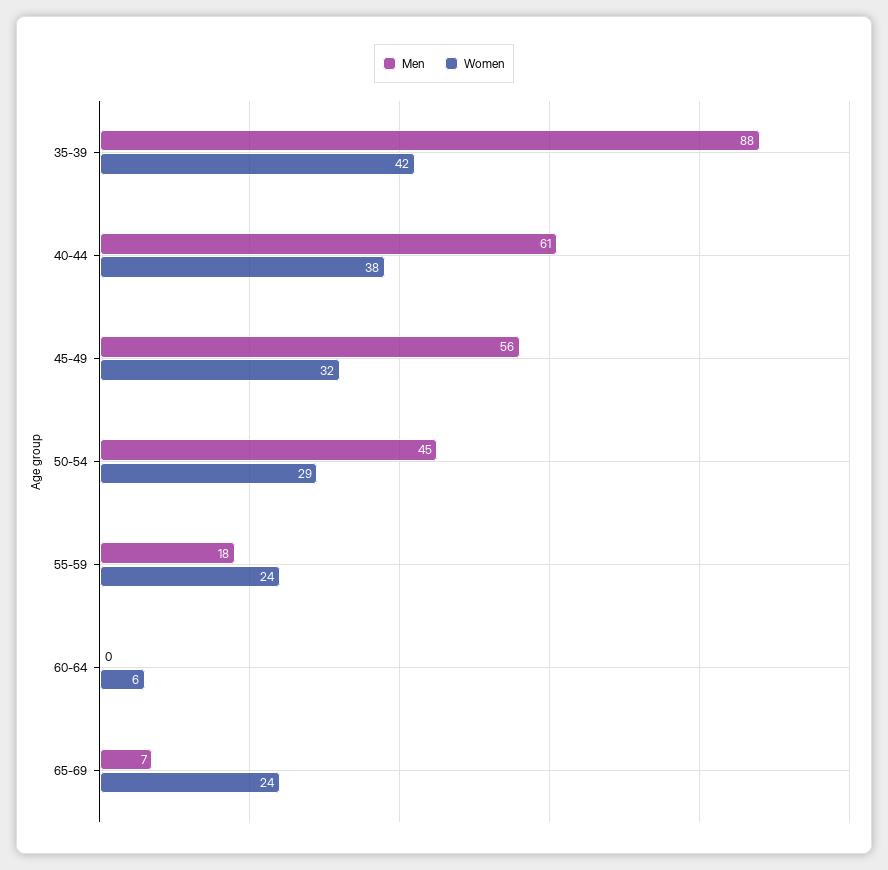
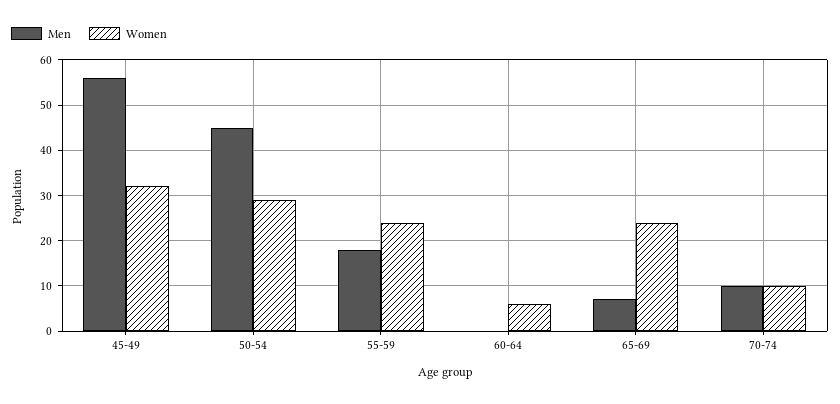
Men, 35-39: 88 -> none
Women, 35-39: 42 -> none
Men, 40-44: 61 -> none
Women, 40-44: 38 -> none
Men, 70-74: none -> 10
Women, 70-74: none -> 10

